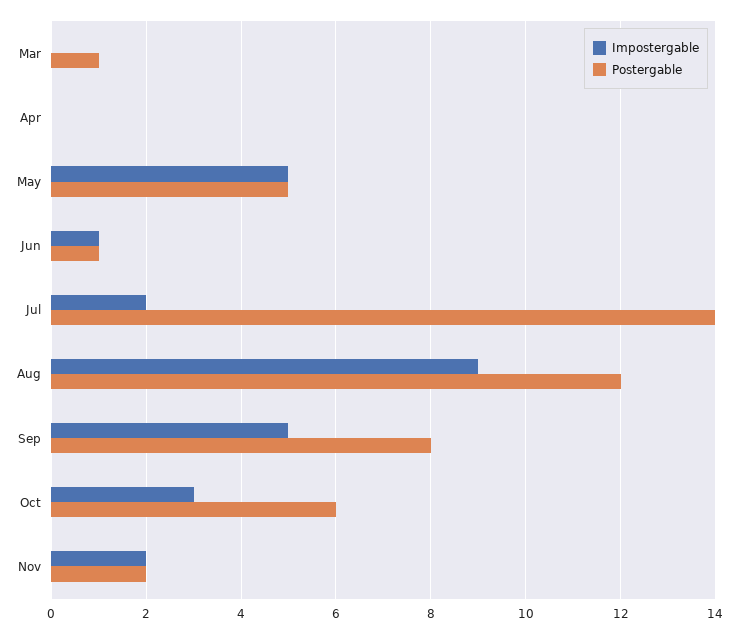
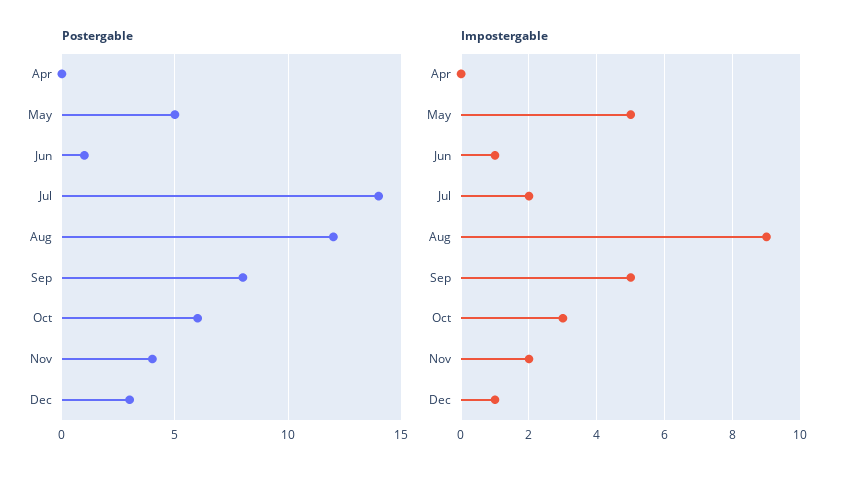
Impostergable, Mar: 0 -> none
Postergable, Mar: 1 -> none
Postergable, Nov: 2 -> 4
Postergable, Dec: none -> 3
Impostergable, Dec: none -> 1

